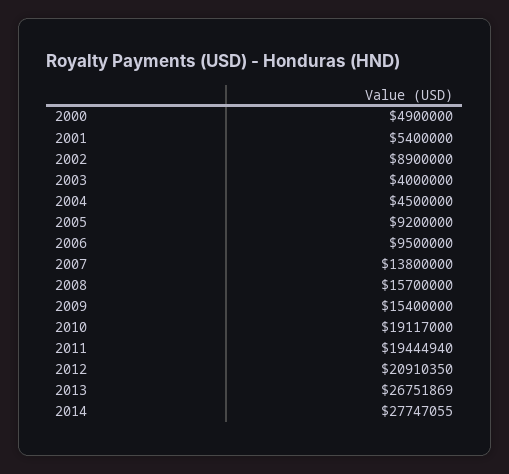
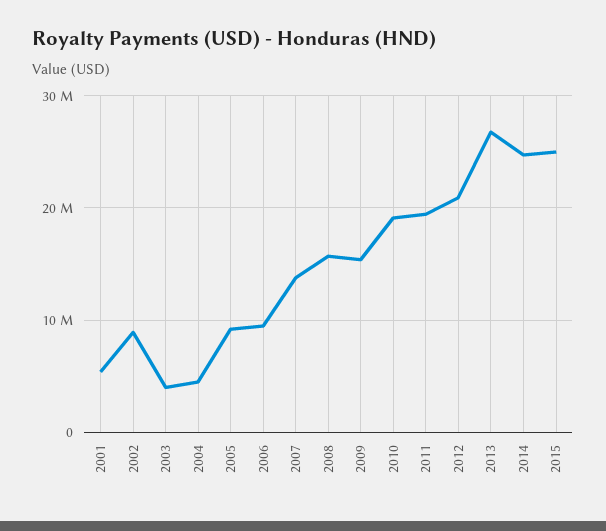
2000: 4900000 -> none
2014: 27747055 -> 25000000
2015: none -> 25000000

